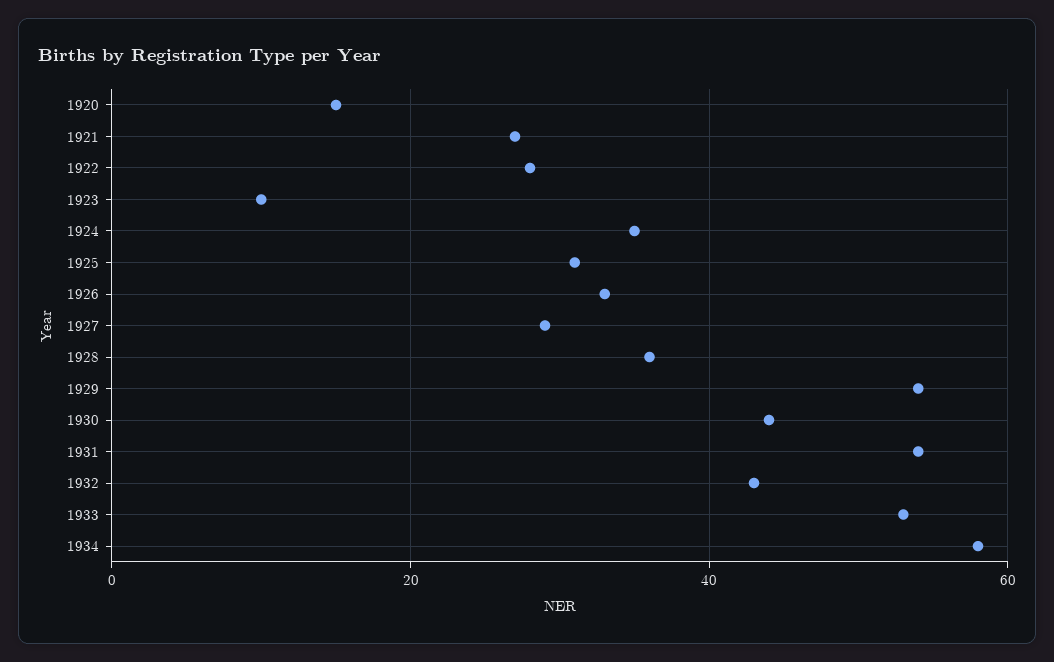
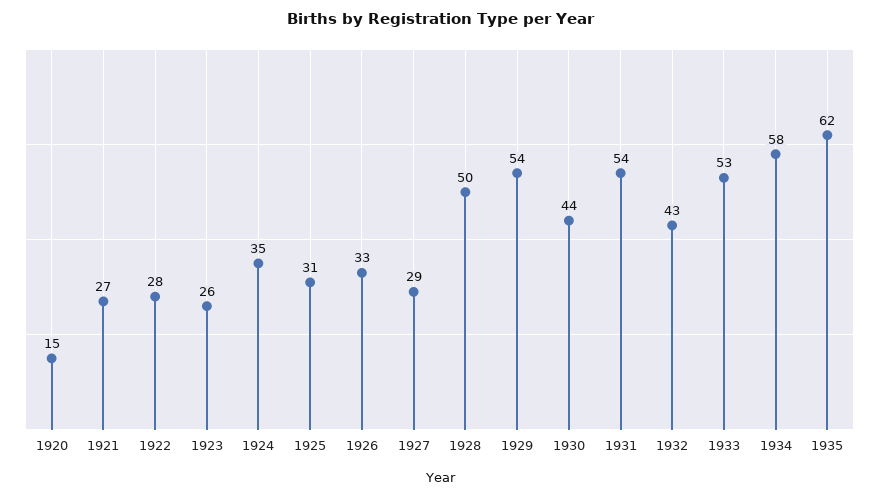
1923: 10 -> 26
1928: 35 -> 50
1935: none -> 62

